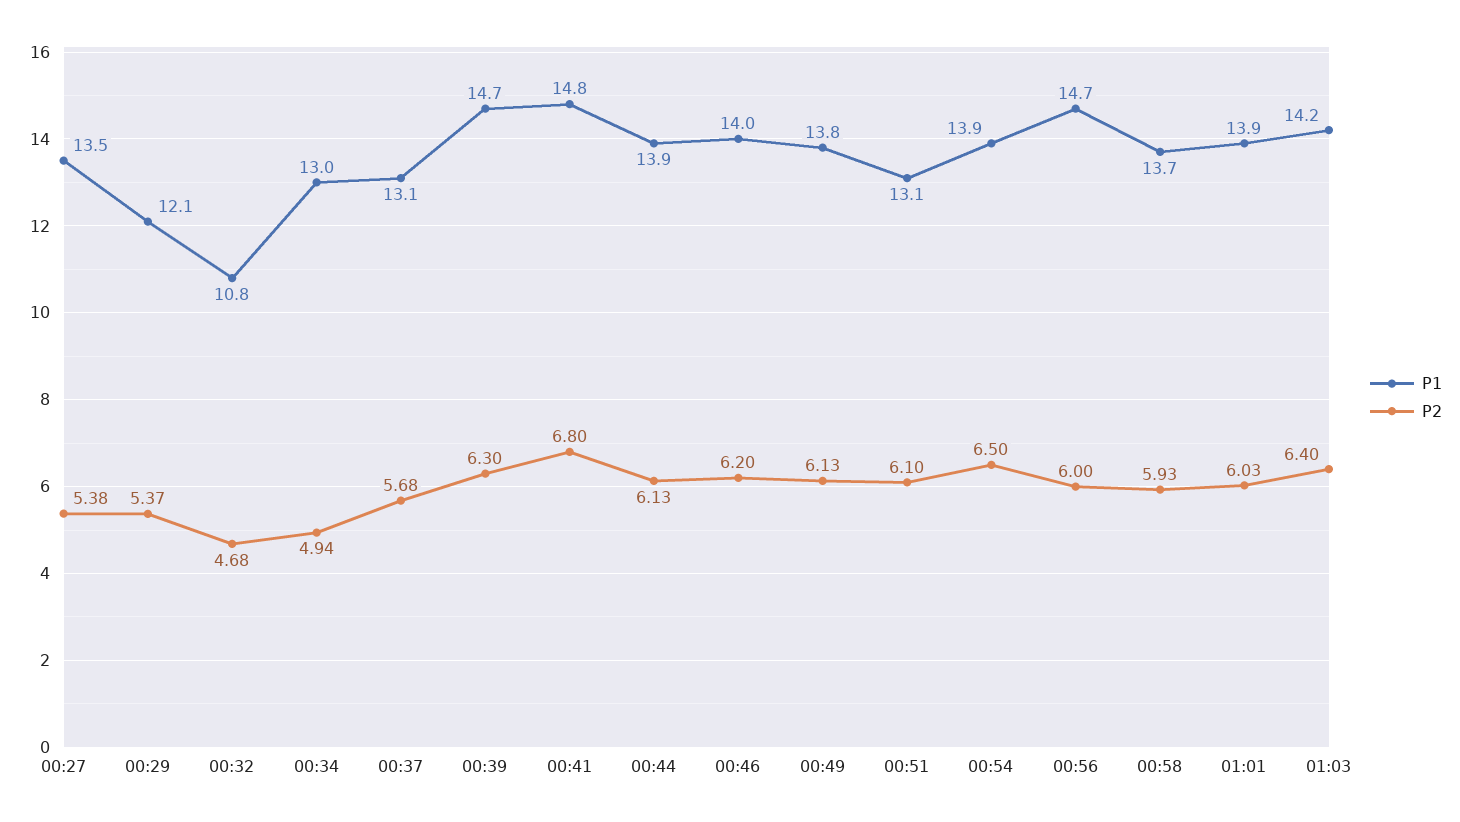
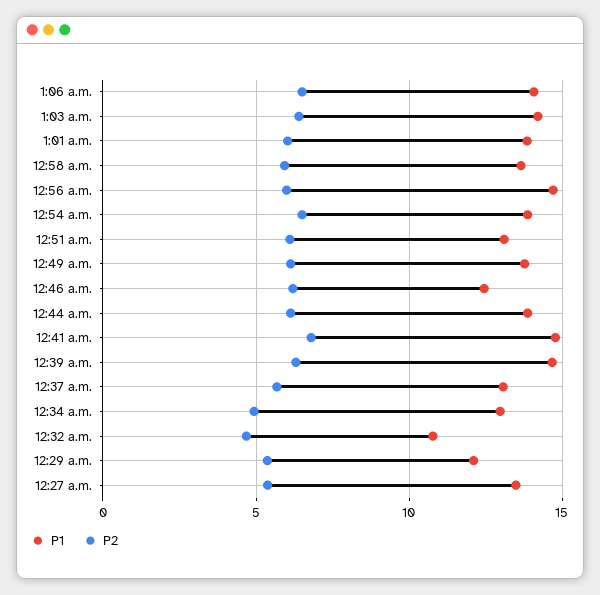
P1, 00:46: 14 -> 12.5
P1, 1:06 a.m.: none -> 14
P2, 1:06 a.m.: none -> 6.5

